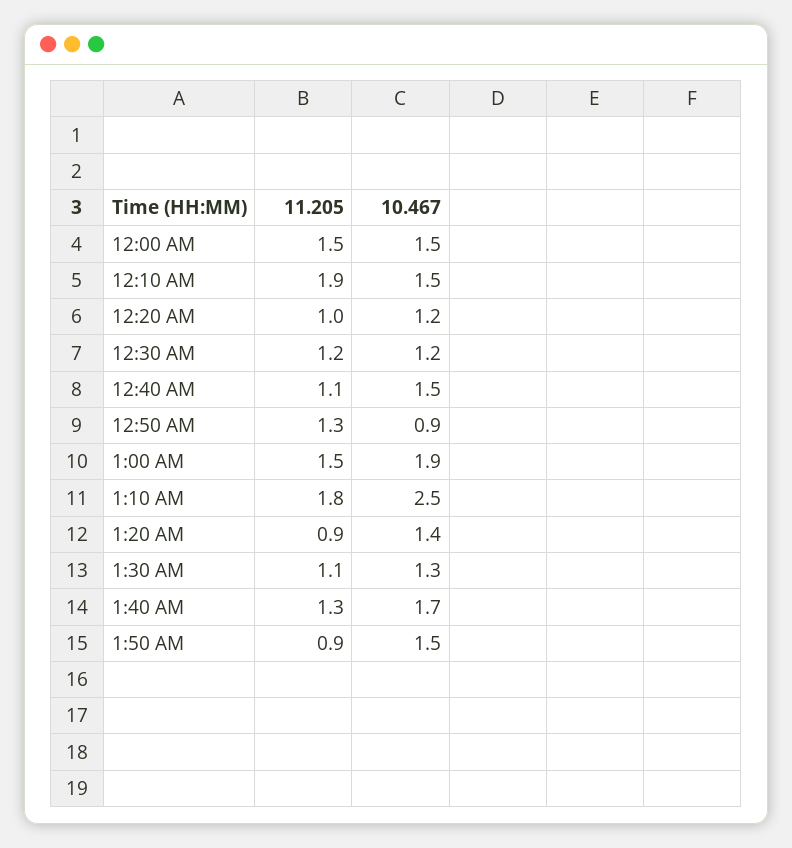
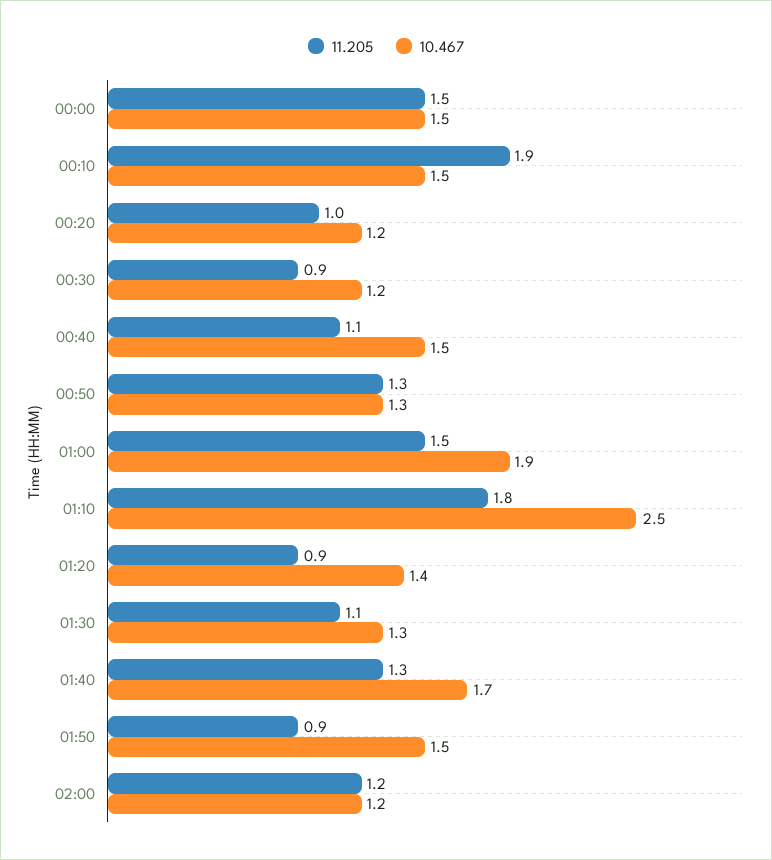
11.205, 12:30 AM: 1.2 -> 0.9
10.467, 12:50 AM: 0.9 -> 1.3
11.205, 02:00: none -> 1.2
10.467, 02:00: none -> 1.2

